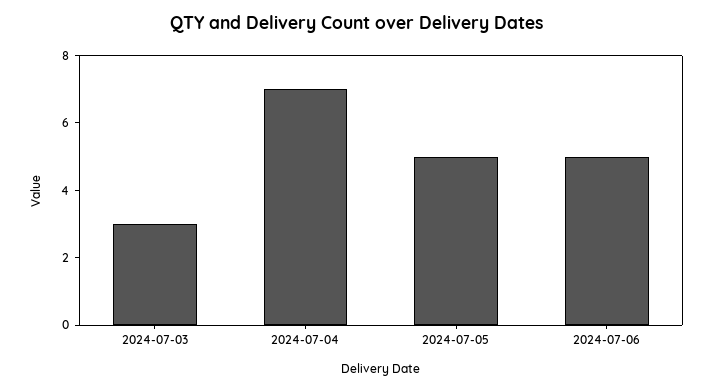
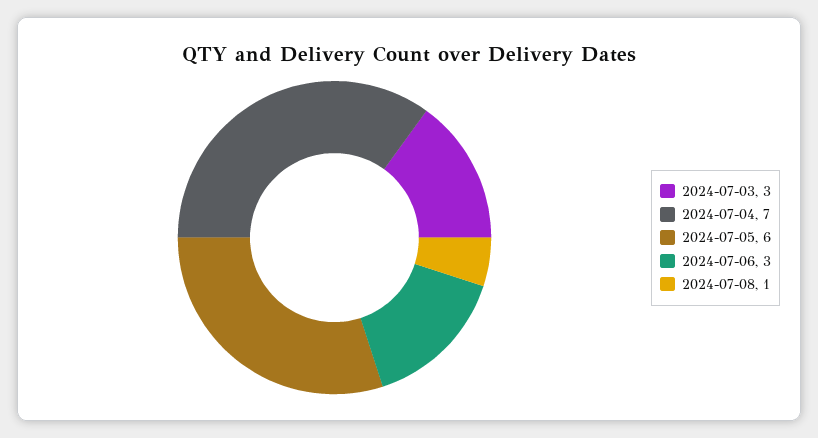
2024-07-05: 5 -> 6
2024-07-06: 5 -> 3
2024-07-08: none -> 1

